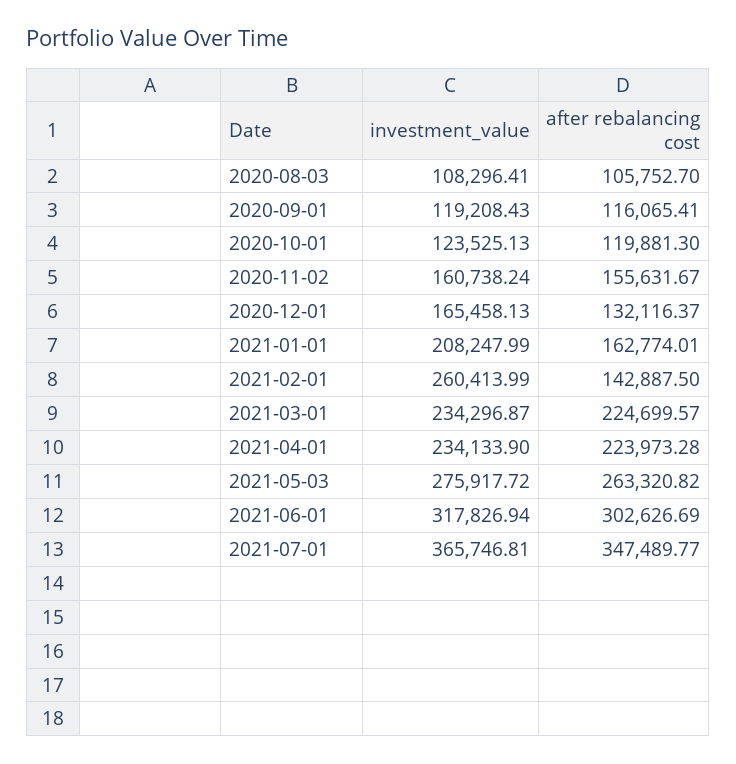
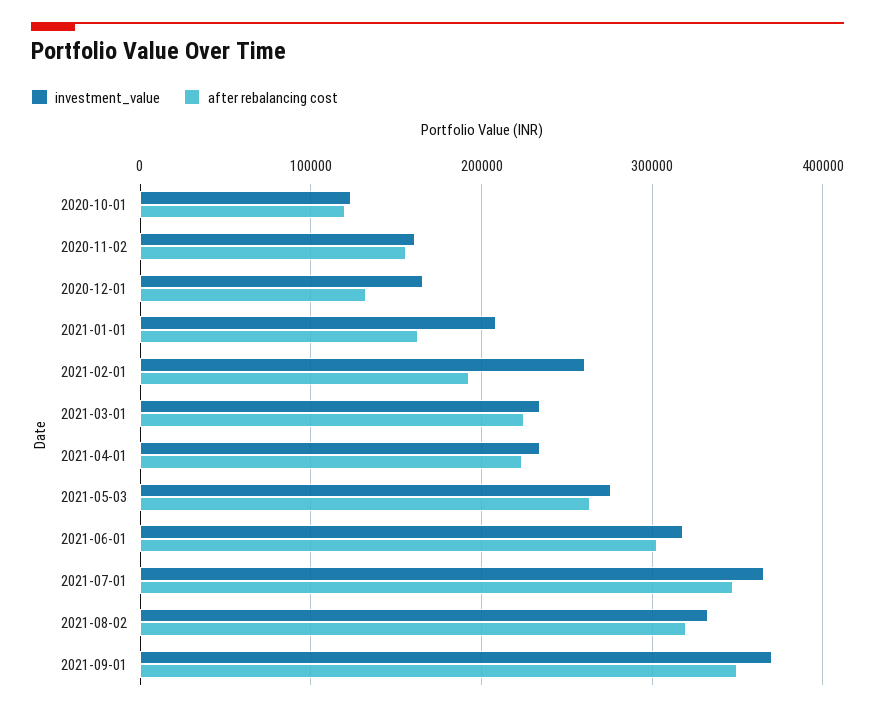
investment_value, 2020-08-03: 108296.41 -> none
after rebalancing cost, 2020-08-03: 105752.7 -> none
investment_value, 2020-09-01: 119208.43 -> none
after rebalancing cost, 2020-09-01: 116065.41 -> none
after rebalancing cost, 2021-02-01: 142887.5 -> 190000
investment_value, 2021-08-02: none -> 330000
after rebalancing cost, 2021-08-02: none -> 320000
investment_value, 2021-09-01: none -> 370000
after rebalancing cost, 2021-09-01: none -> 350000

